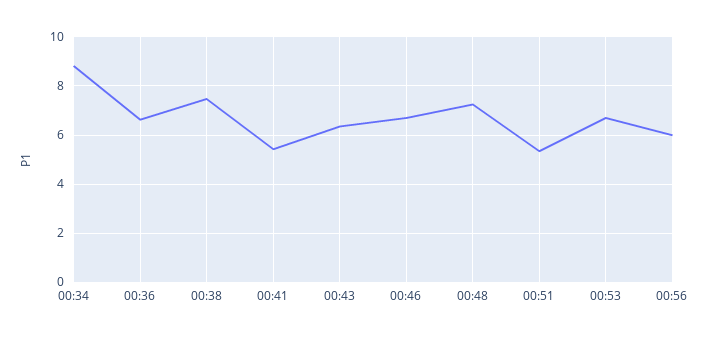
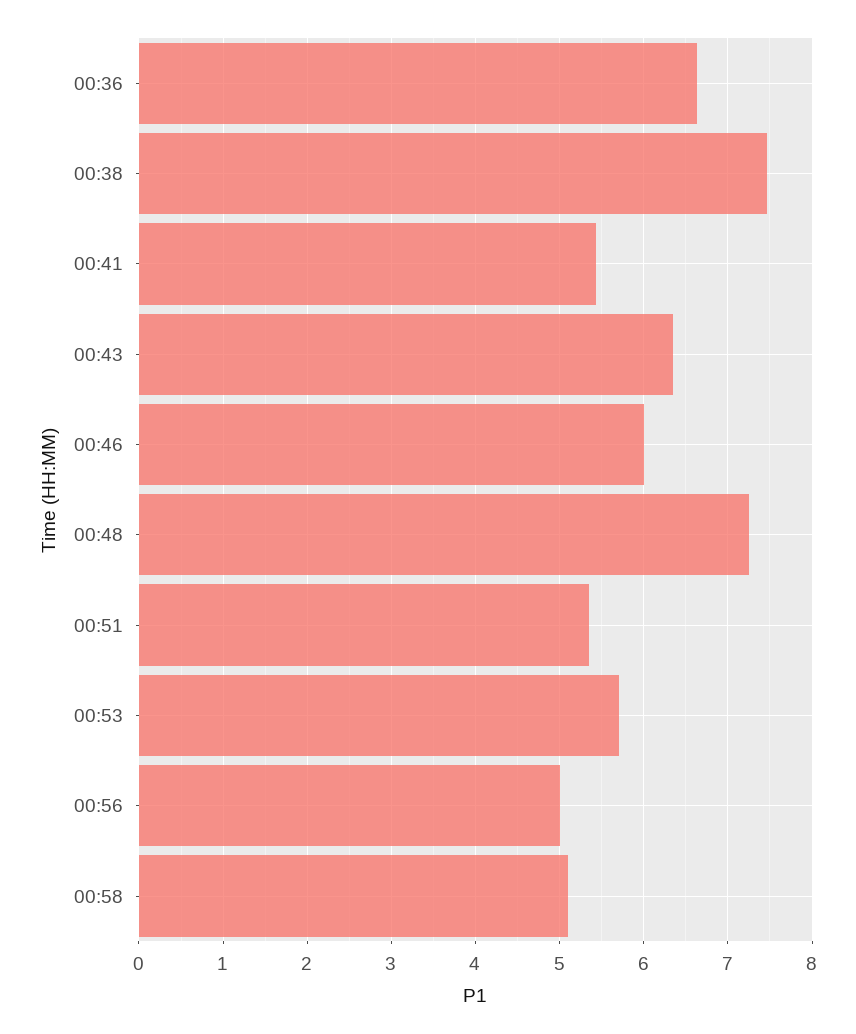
00:34: 8.75 -> none
00:46: 6.75 -> 6
00:53: 6.75 -> 5.7
00:56: 6 -> 5
00:58: none -> 5.1

